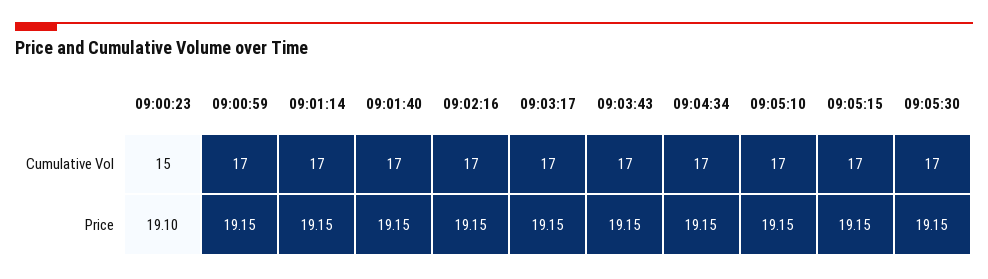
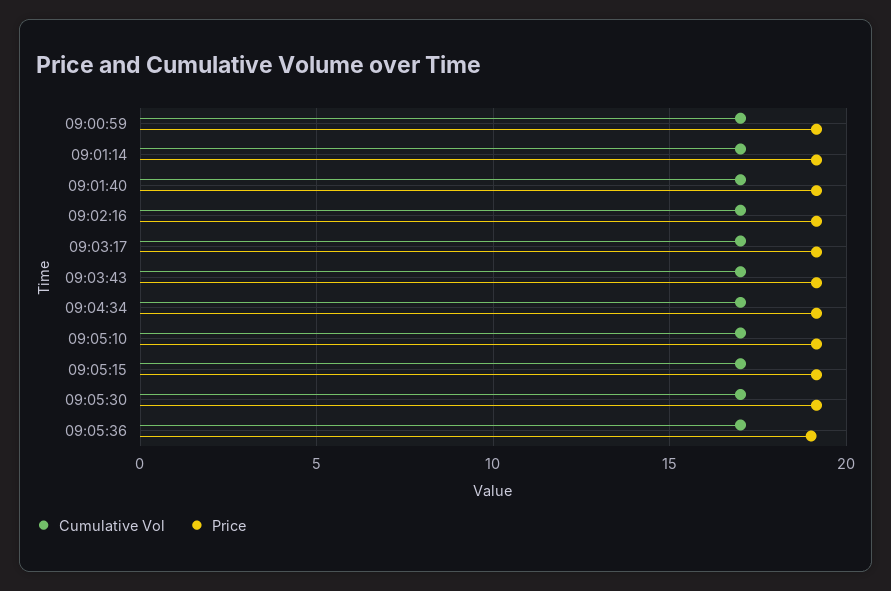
Cumulative Vol, 09:00:23: 15 -> none
Price, 09:00:23: 19.1 -> none
Cumulative Vol, 09:05:36: none -> 17
Price, 09:05:36: none -> 19

